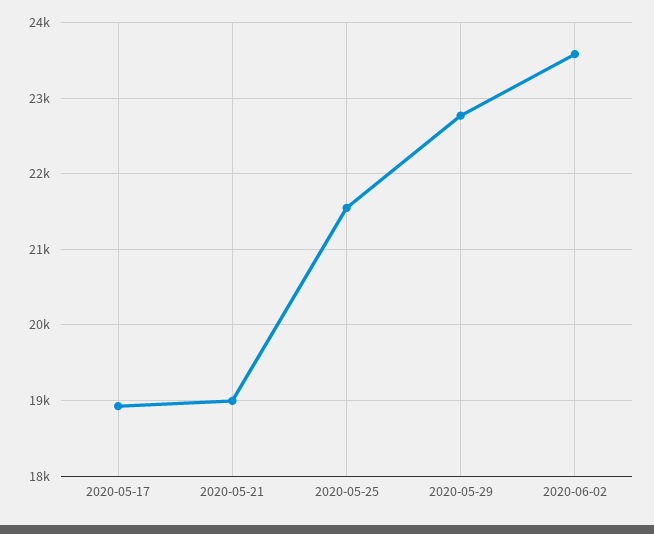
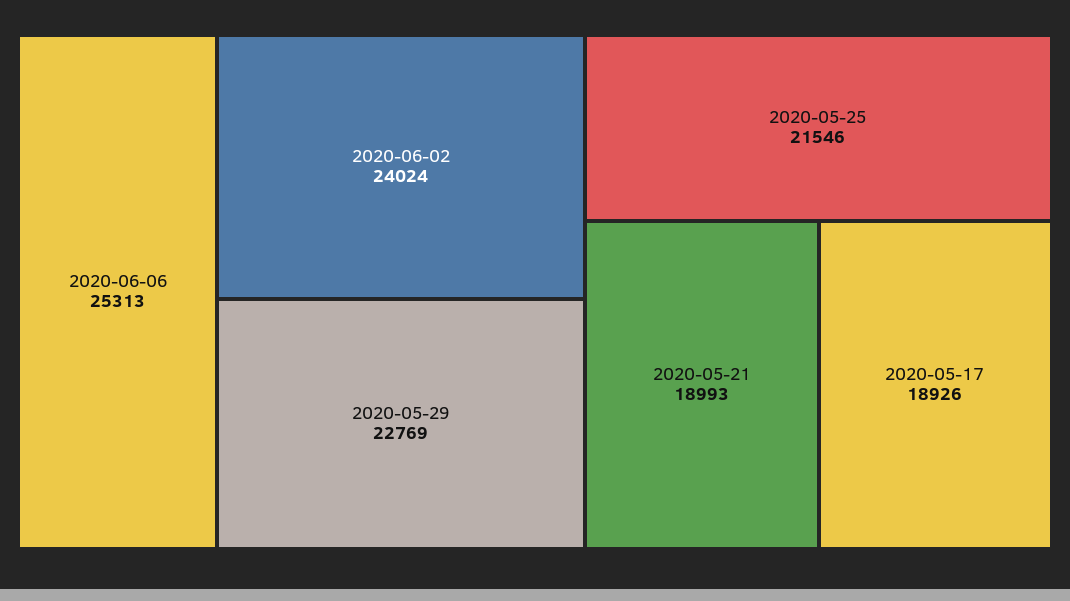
2020-06-02: 23600 -> 24024
2020-06-06: none -> 25313

